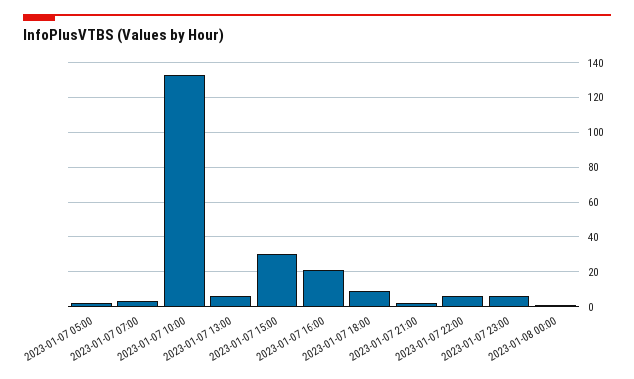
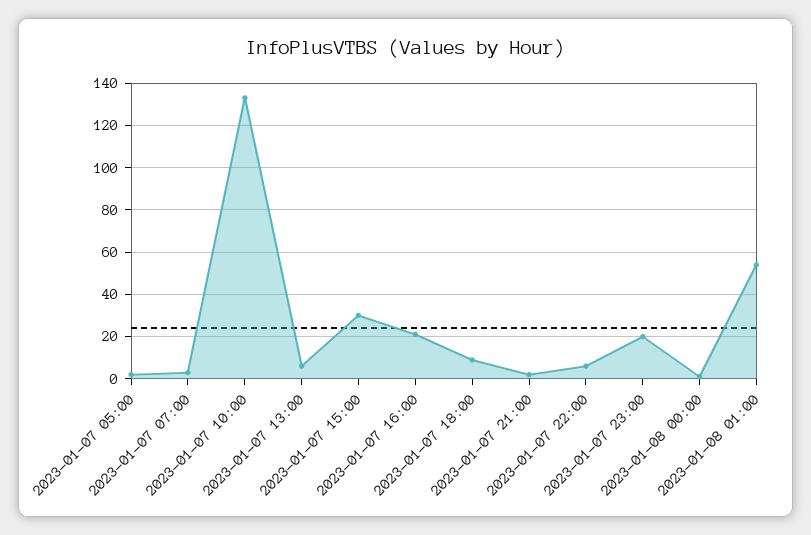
2023-01-07 23:00: 5 -> 20
2023-01-08 01:00: none -> 55

